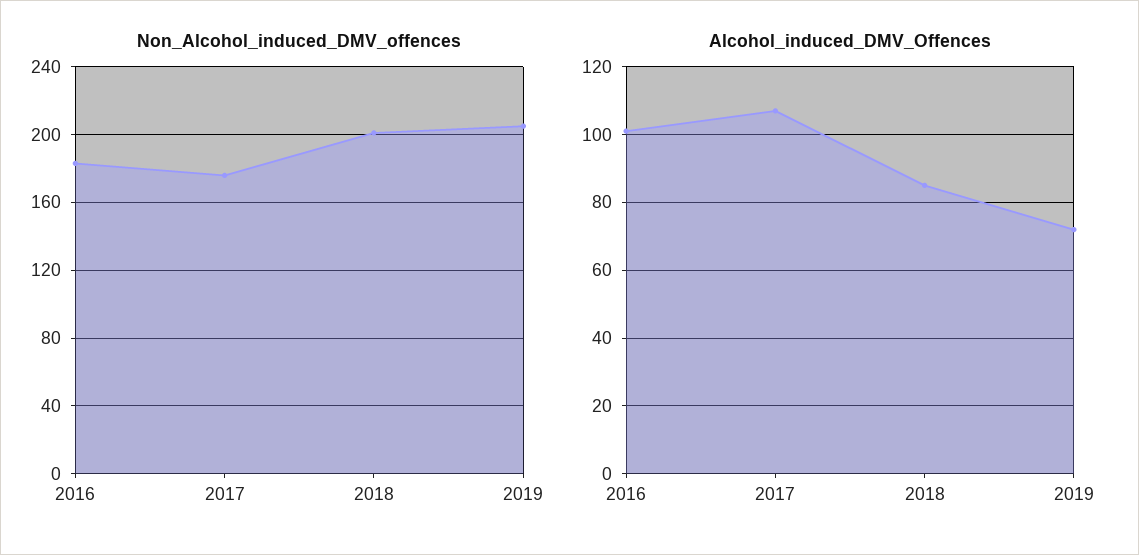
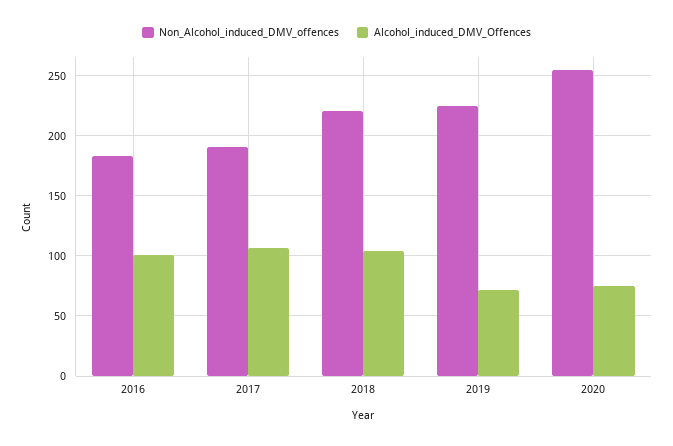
Non_Alcohol_induced_DMV_offences, 2017: 175 -> 190
Non_Alcohol_induced_DMV_offences, 2018: 200 -> 220
Non_Alcohol_induced_DMV_offences, 2019: 205 -> 225
Alcohol_induced_DMV_Offences, 2018: 85 -> 105
Non_Alcohol_induced_DMV_offences, 2020: none -> 255
Alcohol_induced_DMV_Offences, 2020: none -> 75

